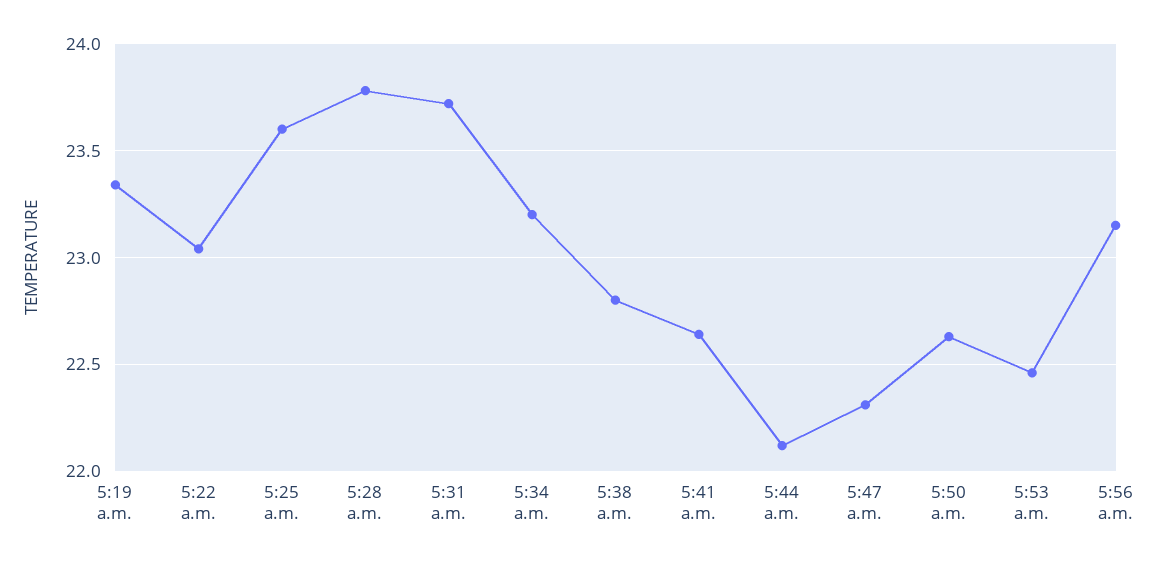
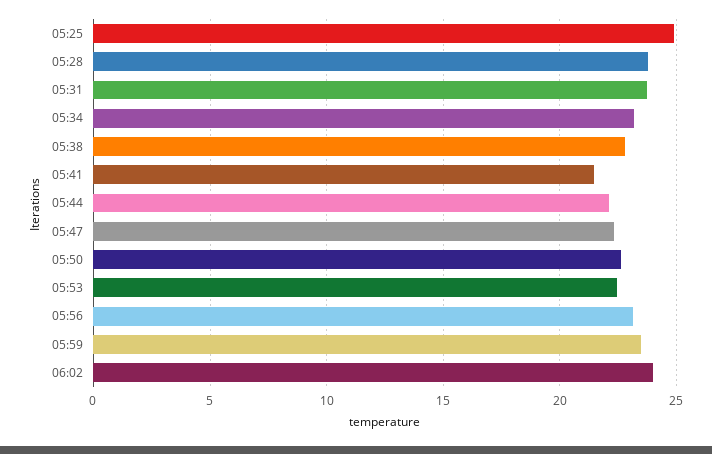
5:19 a.m.: 23.35 -> none
5:22 a.m.: 23.05 -> none
5:25 a.m.: 23.6 -> 25
5:41 a.m.: 22.65 -> 21.5
05:59: none -> 23.5
06:02: none -> 24

